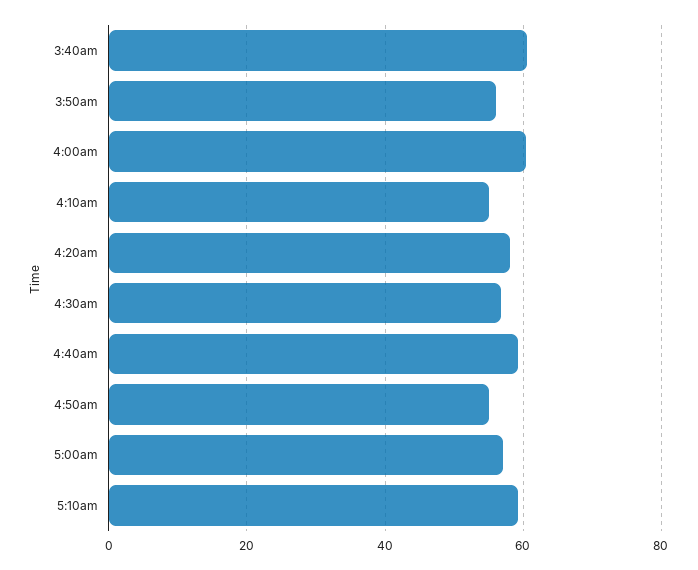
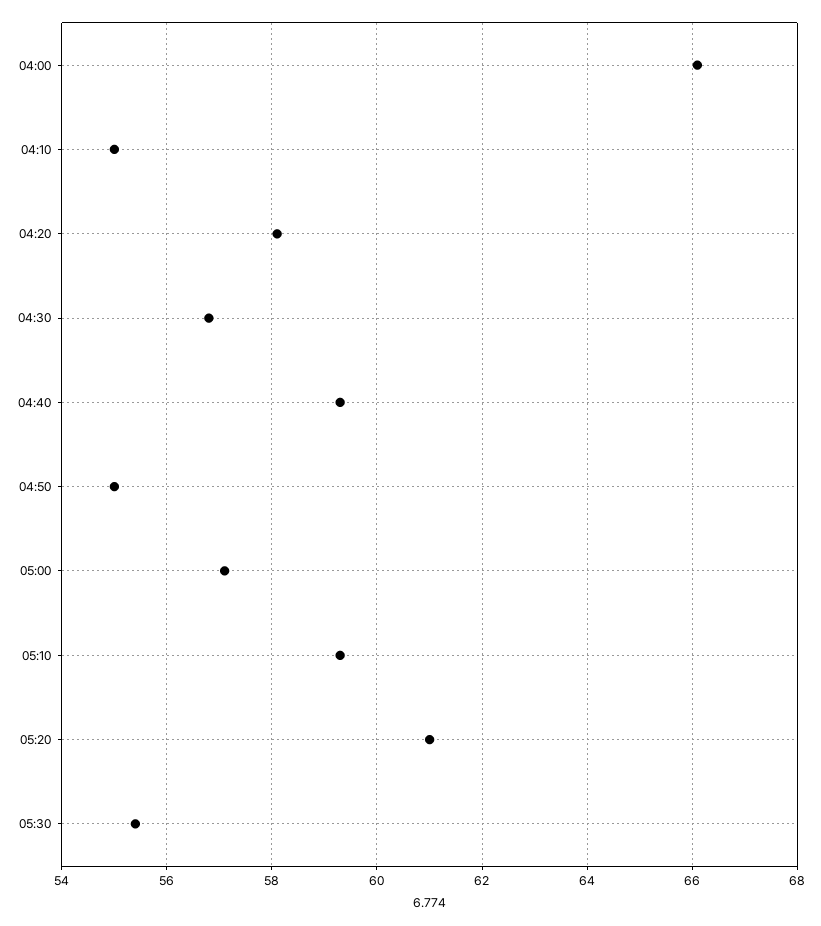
3:40am: 60 -> none
3:50am: 56 -> none
4:00am: 60 -> 66
05:20: none -> 61
05:30: none -> 55.5

